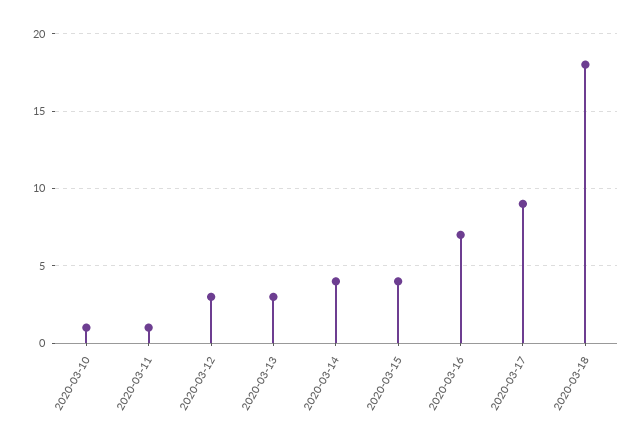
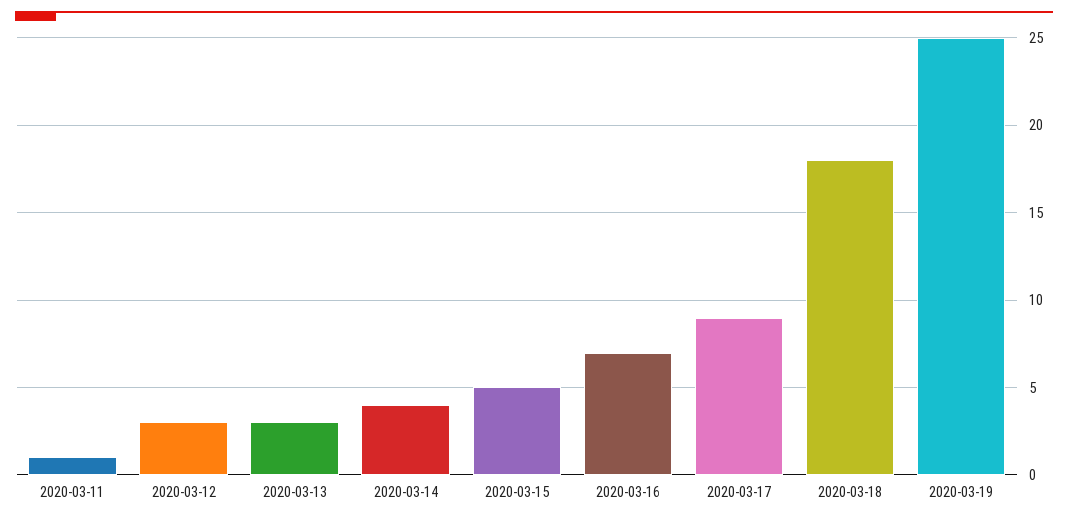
2020-03-10: 1 -> none
2020-03-15: 4 -> 5
2020-03-19: none -> 25

